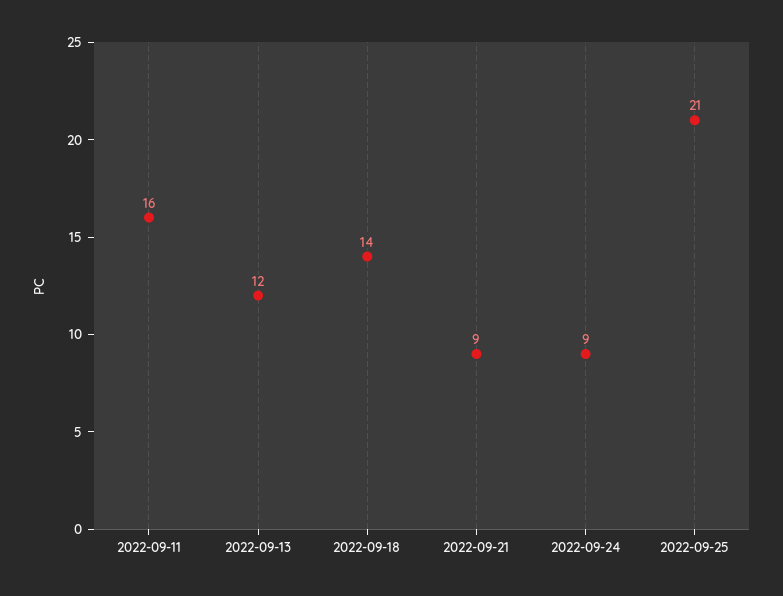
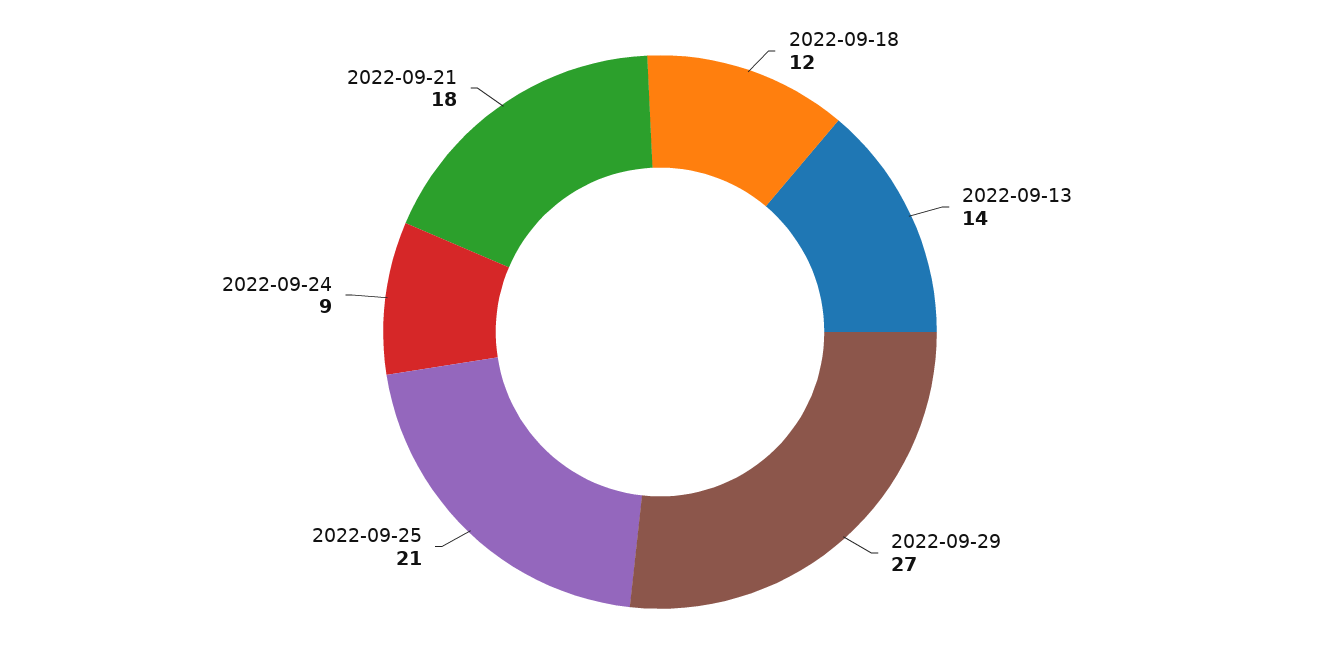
2022-09-11: 16 -> none
2022-09-13: 12 -> 14
2022-09-18: 14 -> 12
2022-09-21: 9 -> 18
2022-09-29: none -> 27

